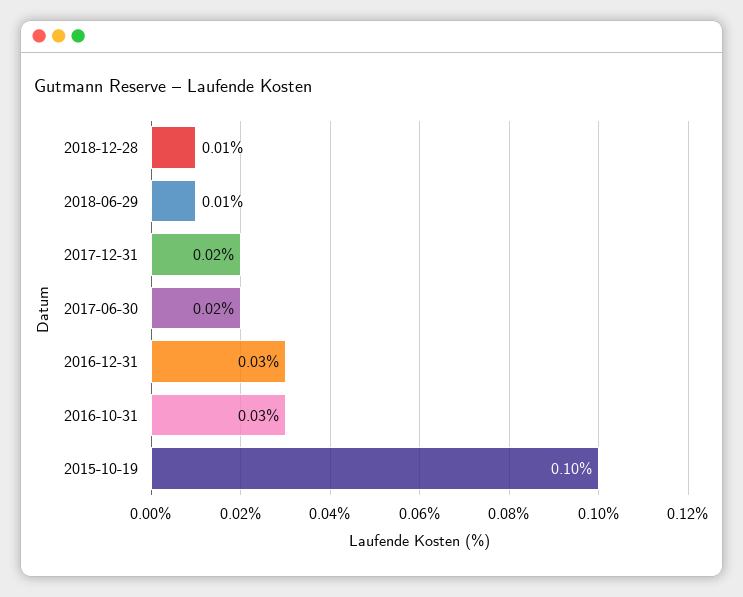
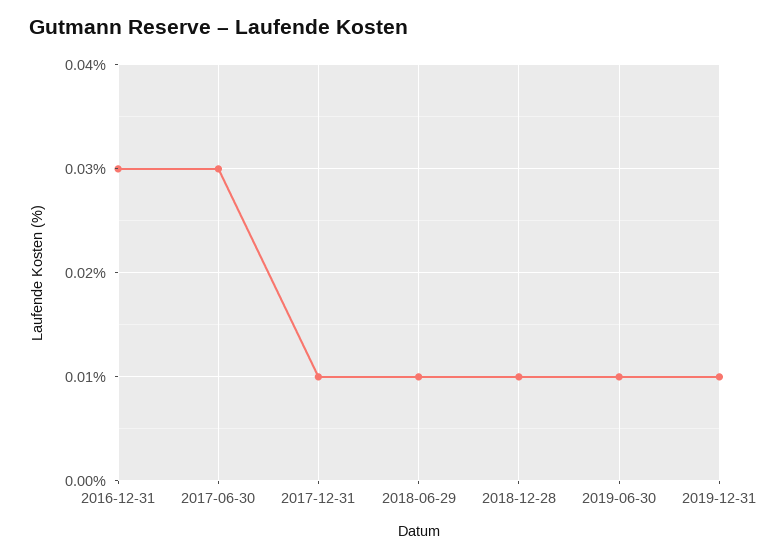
2017-12-31: 0.02 -> 0.01
2017-06-30: 0.02 -> 0.03
2016-10-31: 0.03 -> none
2015-10-19: 0.1 -> none
2019-06-30: none -> 0.01
2019-12-31: none -> 0.01

